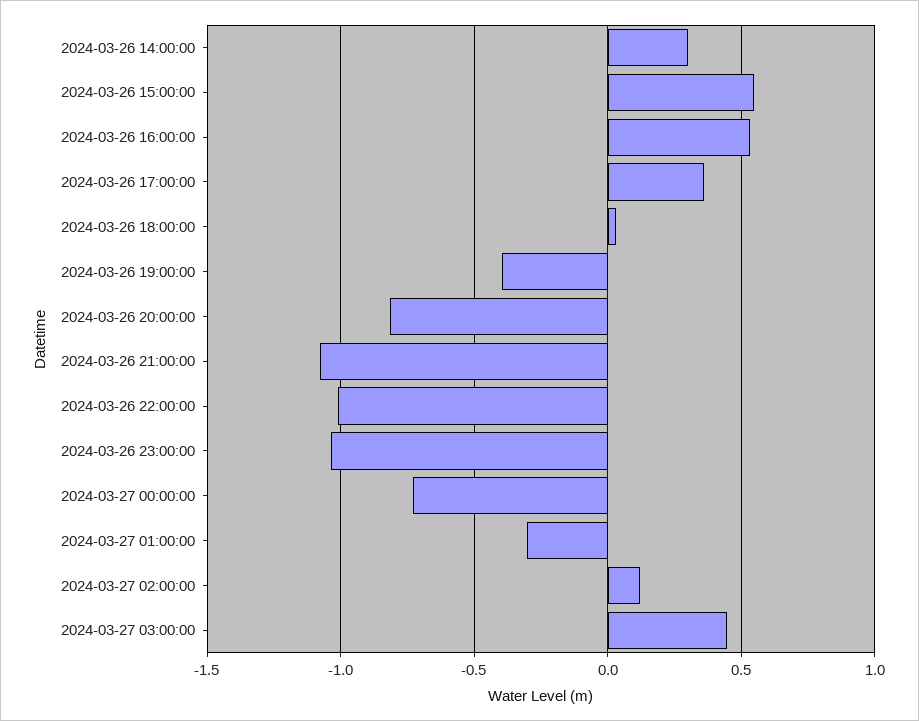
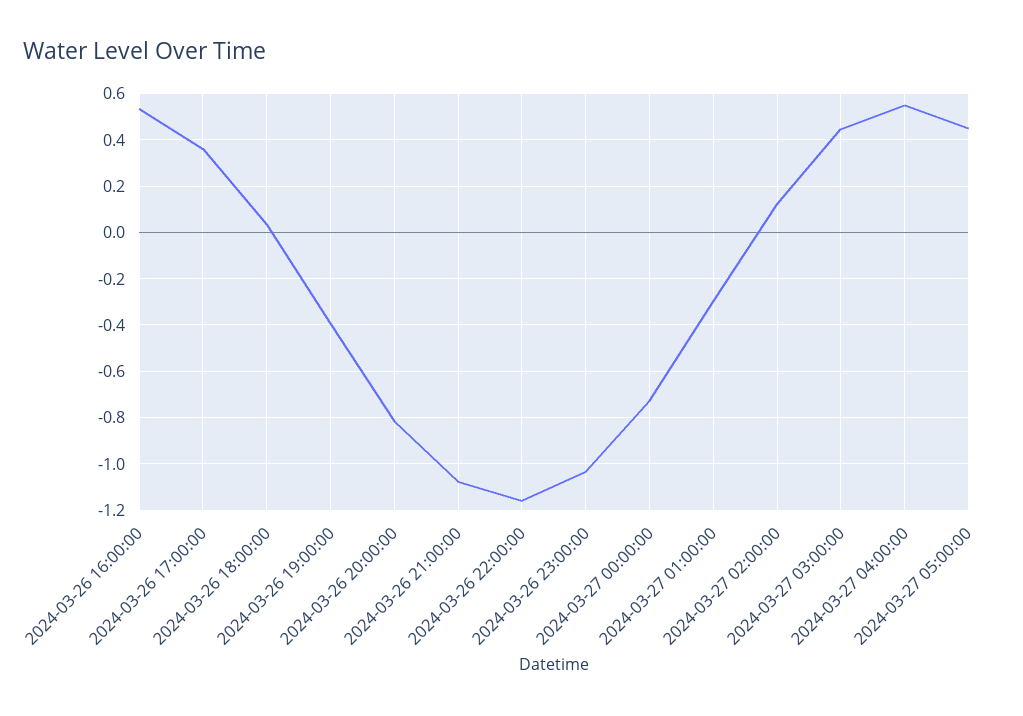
2024-03-26 14:00:00: 0.3 -> none
2024-03-26 15:00:00: 0.55 -> none
2024-03-26 22:00:00: -1 -> -1.15
2024-03-27 04:00:00: none -> 0.55
2024-03-27 05:00:00: none -> 0.45

